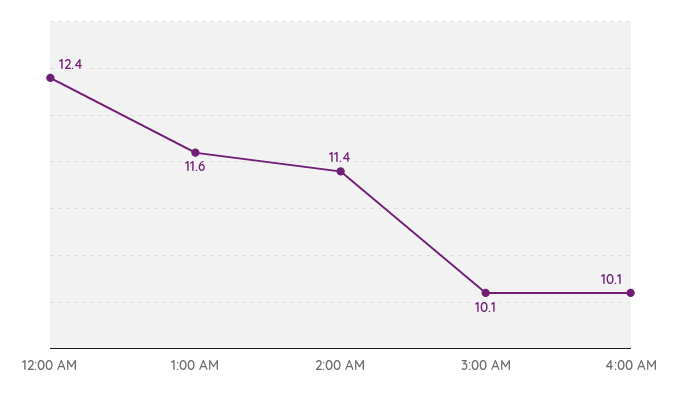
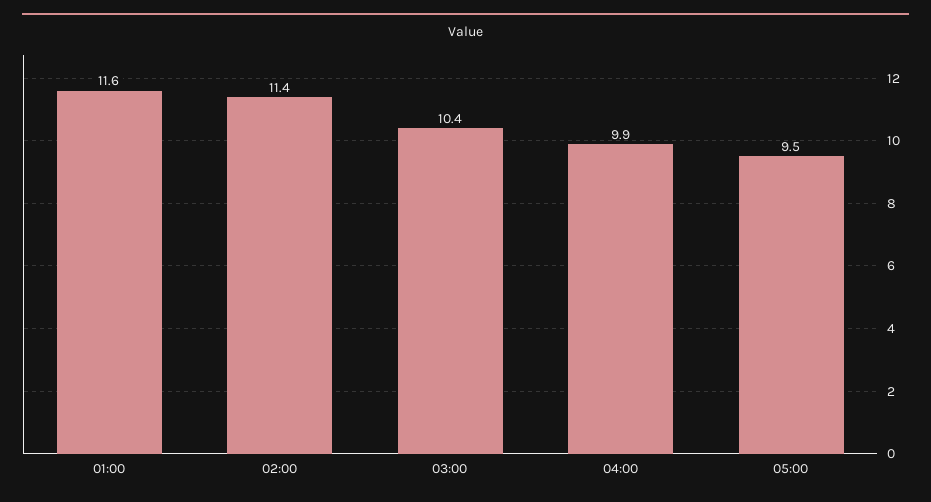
12:00 AM: 12.4 -> none
3:00 AM: 10.1 -> 10.4
4:00 AM: 10.1 -> 9.9
05:00: none -> 9.5

